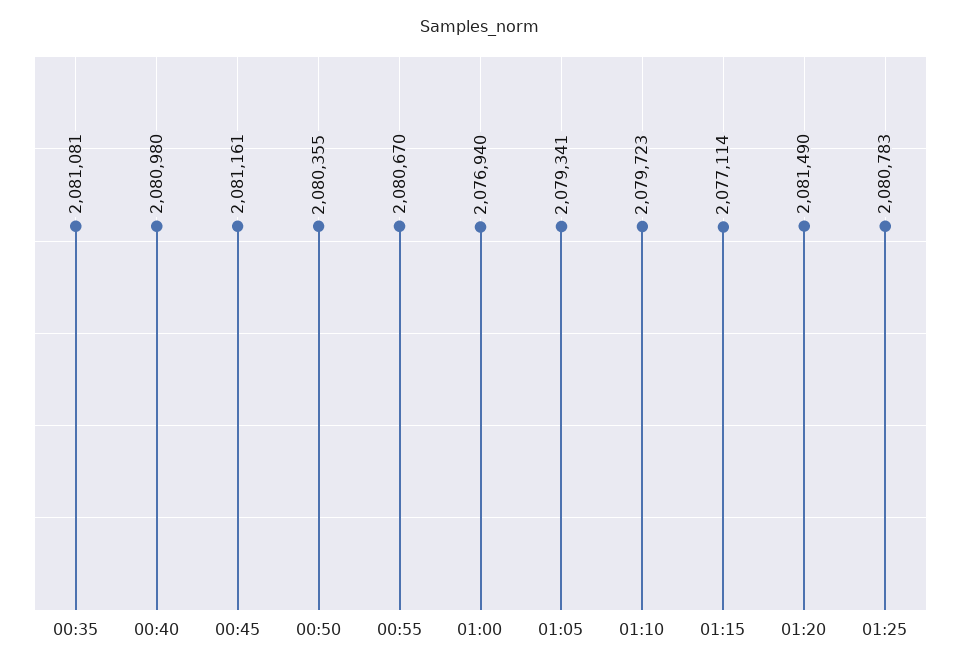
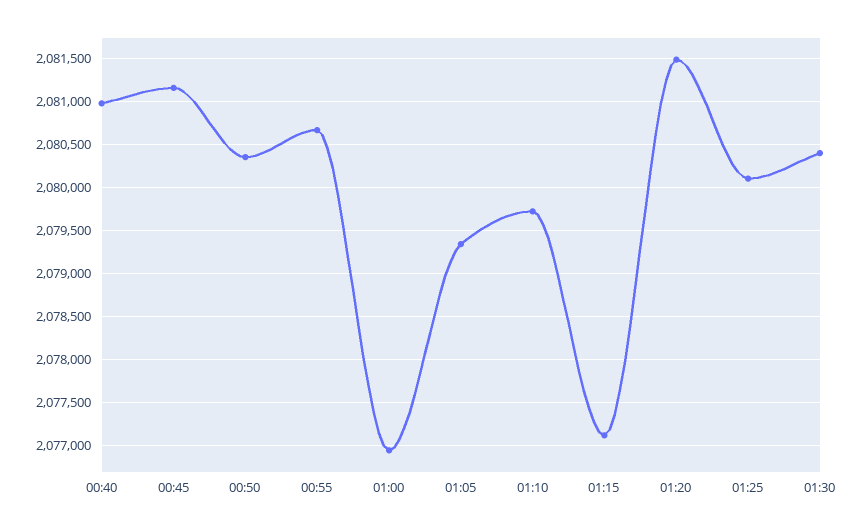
00:35: 2081081 -> none
01:25: 2080783 -> 2080100
01:30: none -> 2080400

